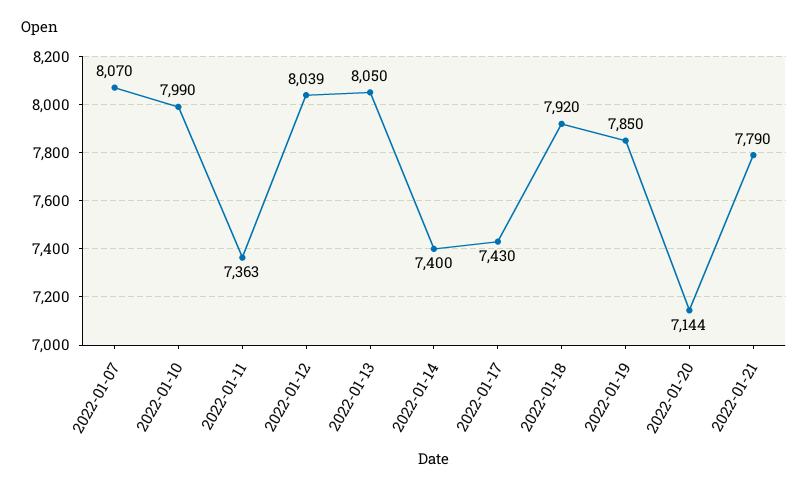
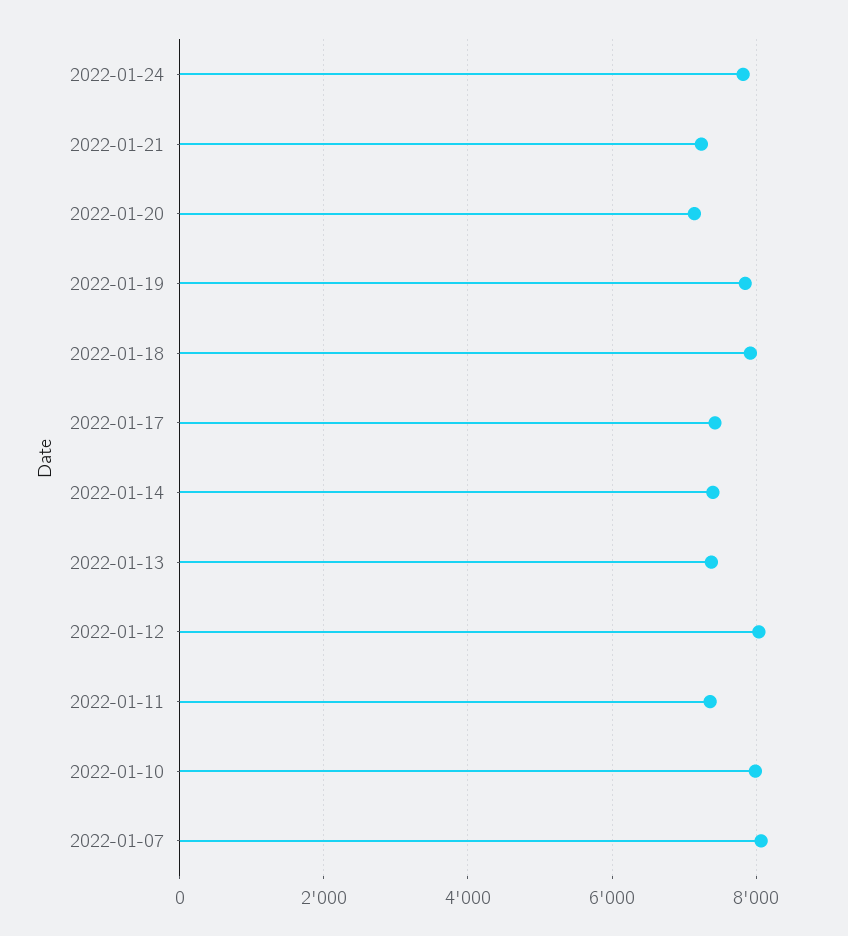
2022-01-13: 8050 -> 7400
2022-01-21: 7790 -> 7200
2022-01-24: none -> 7800

